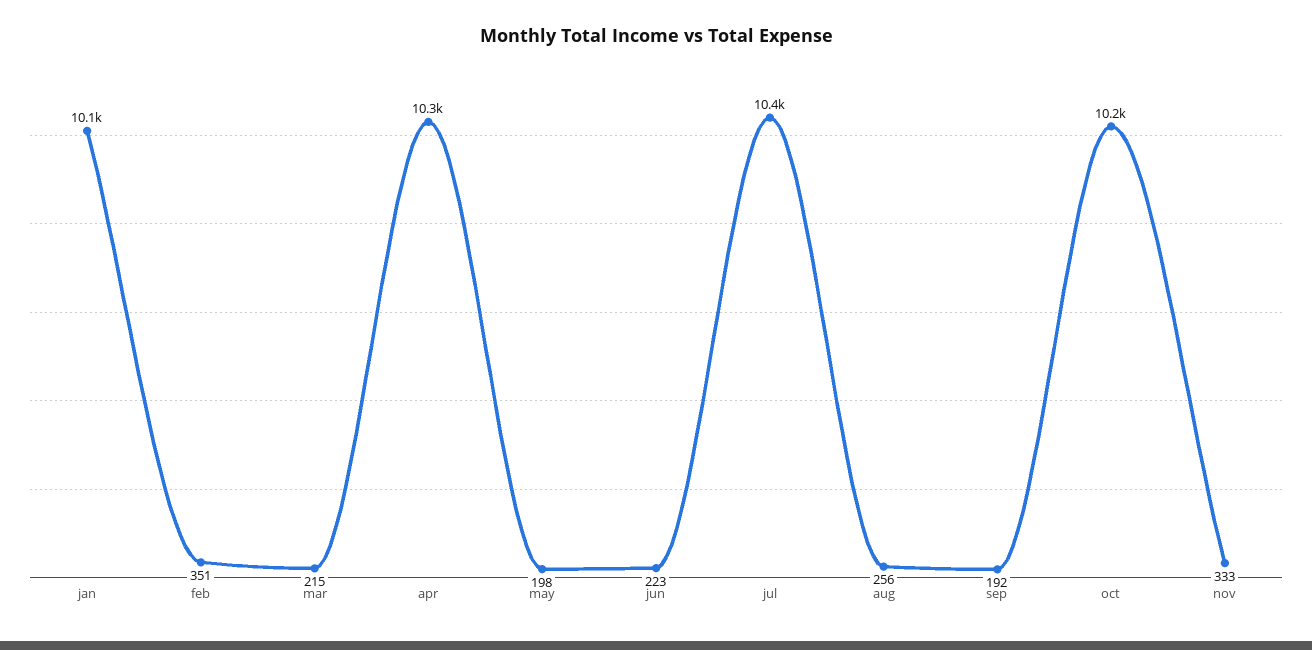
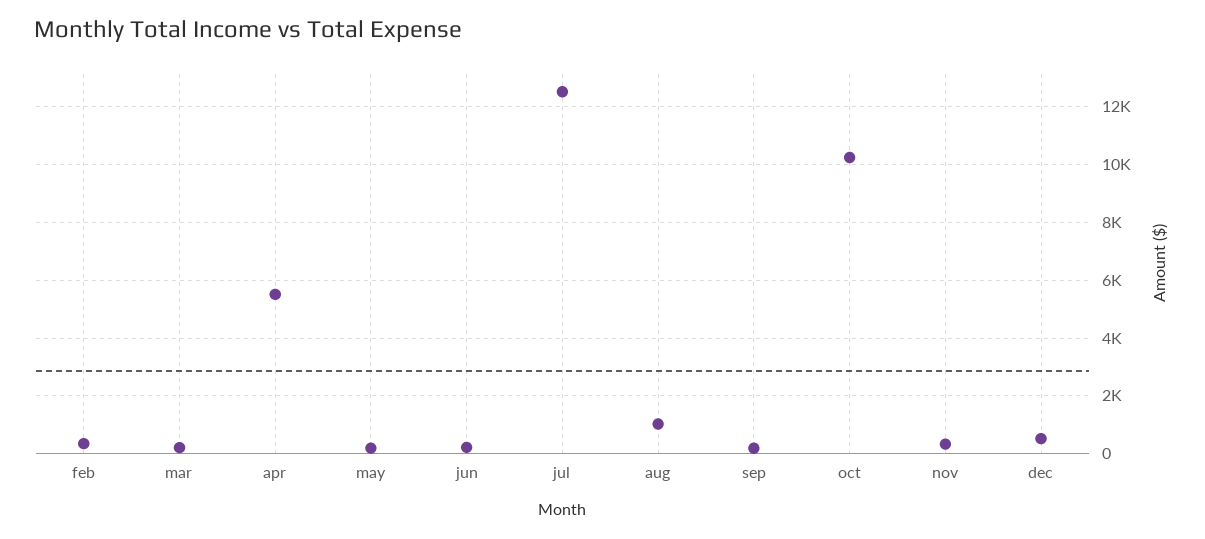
jan: 10100 -> none
apr: 10300 -> 5500
jul: 10400 -> 12500
aug: 256 -> 1000
dec: none -> 500

